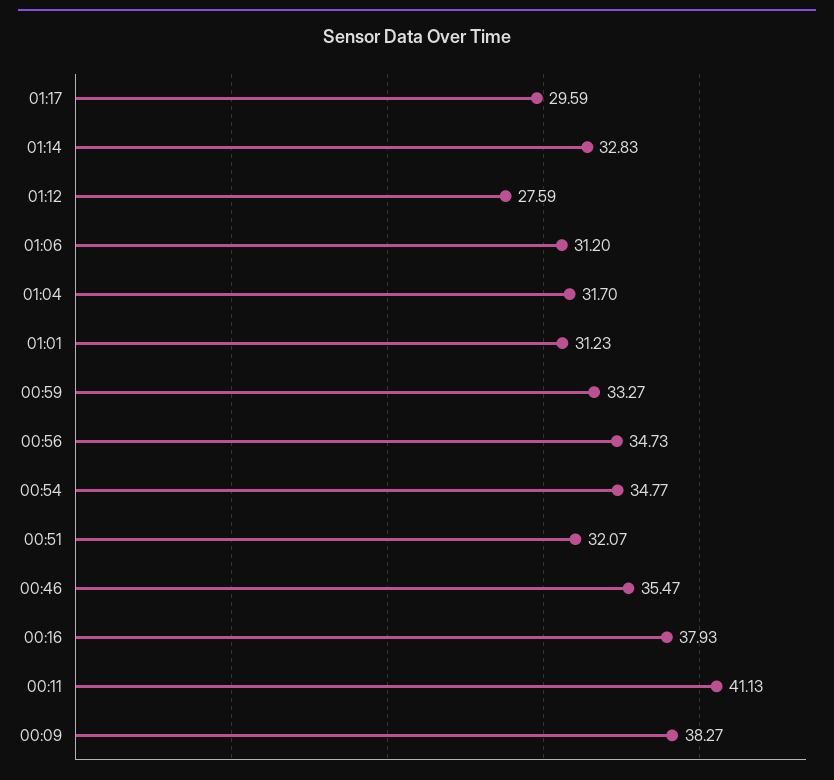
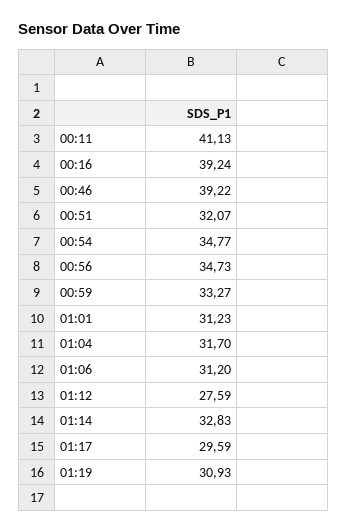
00:46: 35.47 -> 39.22
00:16: 37.93 -> 39.24
00:09: 38.27 -> none
01:19: none -> 30.93

